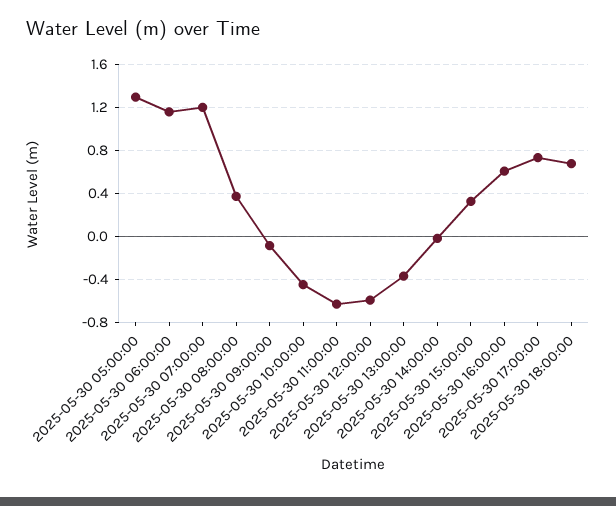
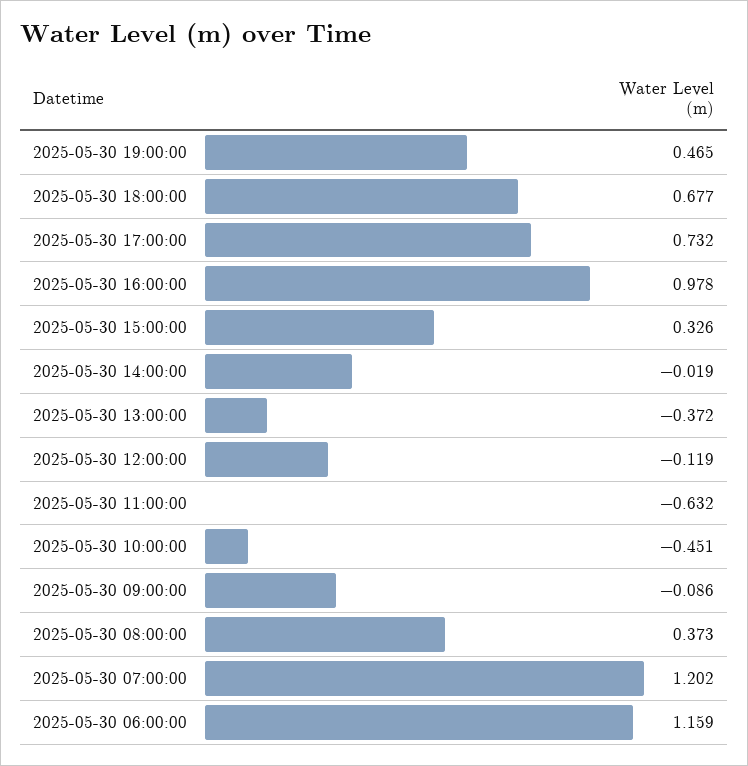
2025-05-30 05:00:00: 1.3 -> none
2025-05-30 12:00:00: -0.6 -> -0.119
2025-05-30 16:00:00: 0.6 -> 0.978
2025-05-30 19:00:00: none -> 0.465

